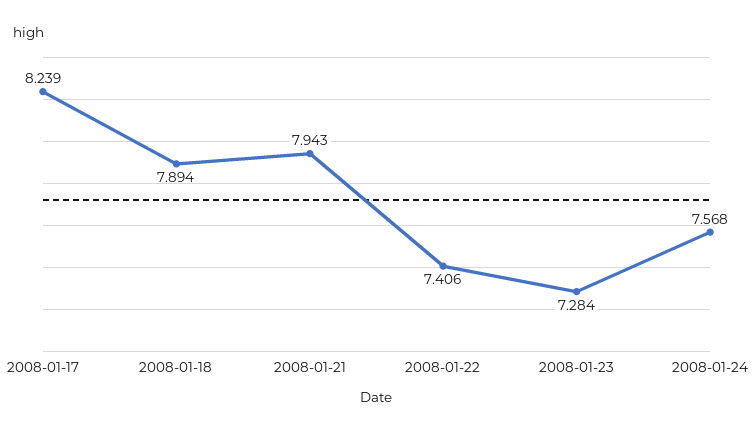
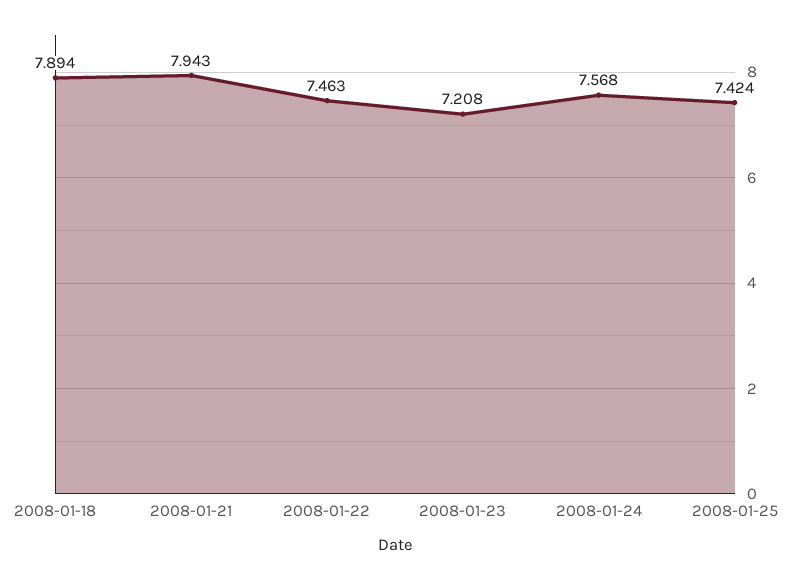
2008-01-17: 8.239 -> none
2008-01-22: 7.406 -> 7.463
2008-01-23: 7.284 -> 7.208
2008-01-25: none -> 7.424

